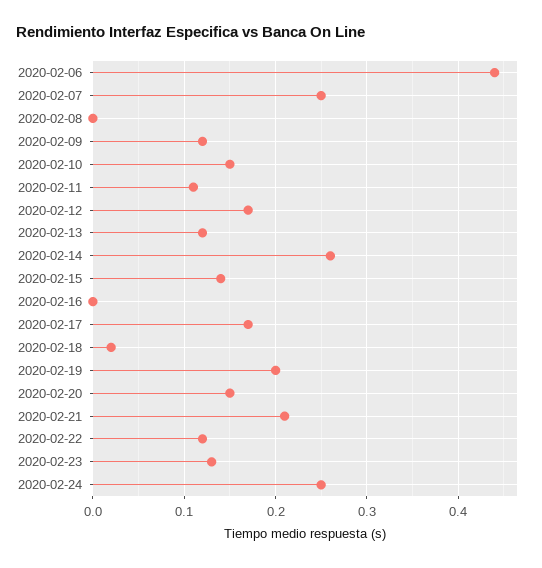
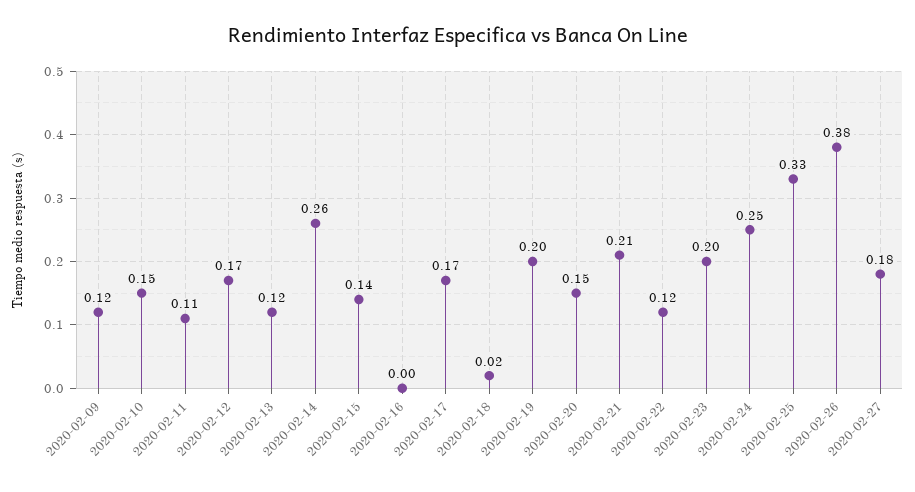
2020-02-06: 0.44 -> none
2020-02-07: 0.25 -> none
2020-02-08: 0 -> none
2020-02-23: 0.13 -> 0.2
2020-02-25: none -> 0.33
2020-02-26: none -> 0.38
2020-02-27: none -> 0.18

